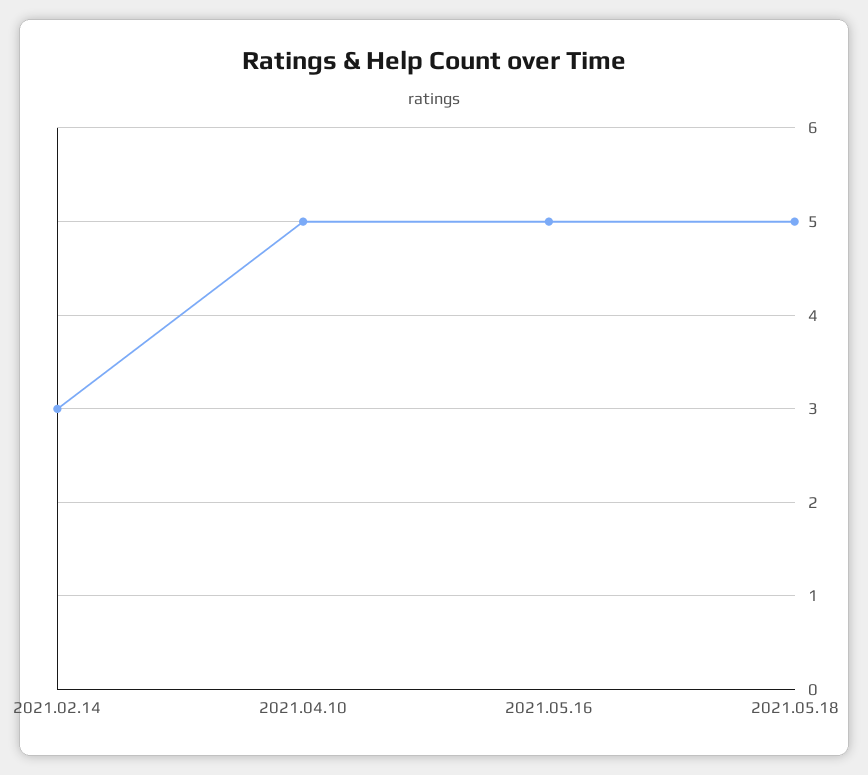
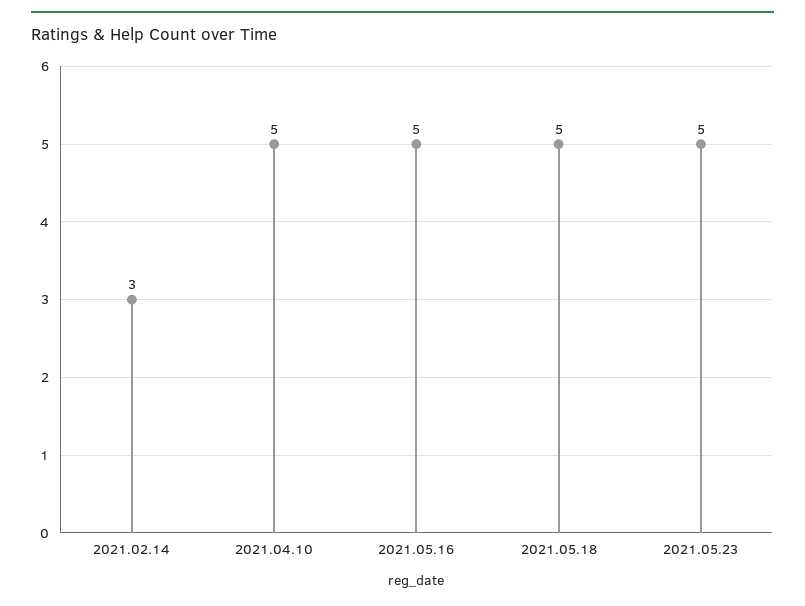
2021.05.23: none -> 5

